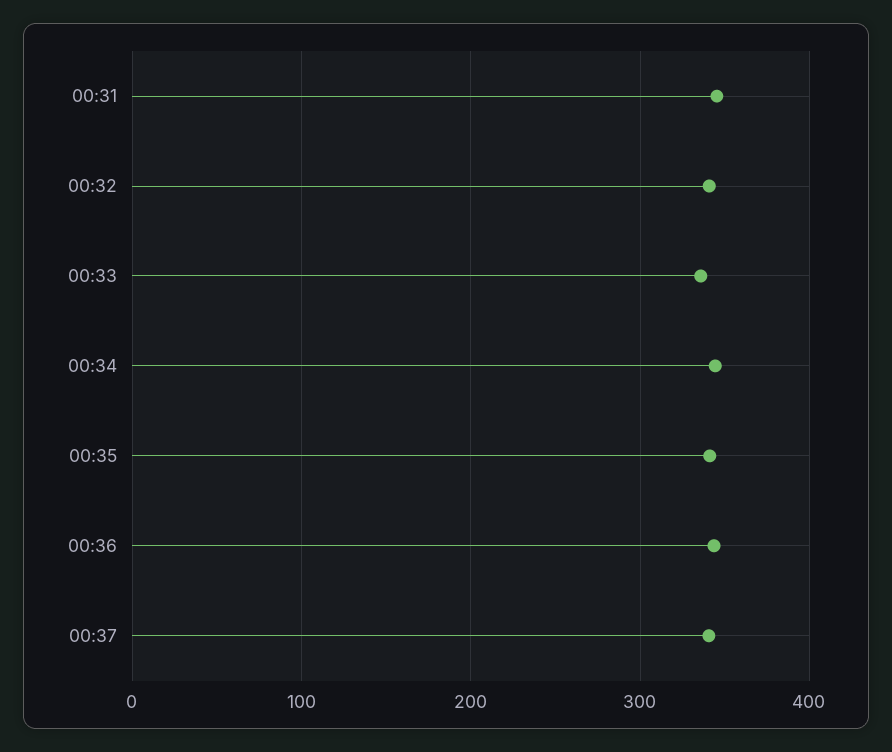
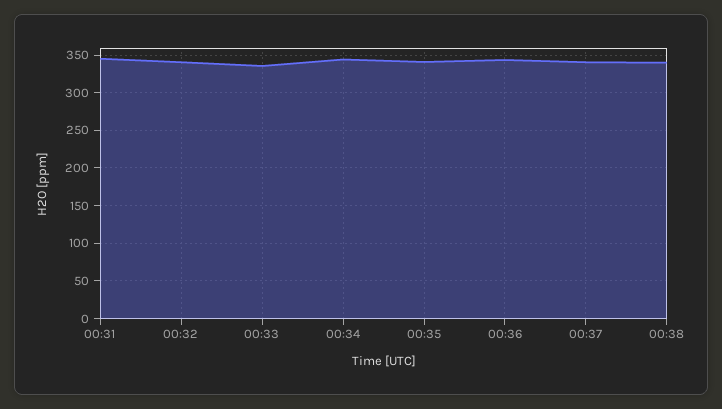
00:38: none -> 340

